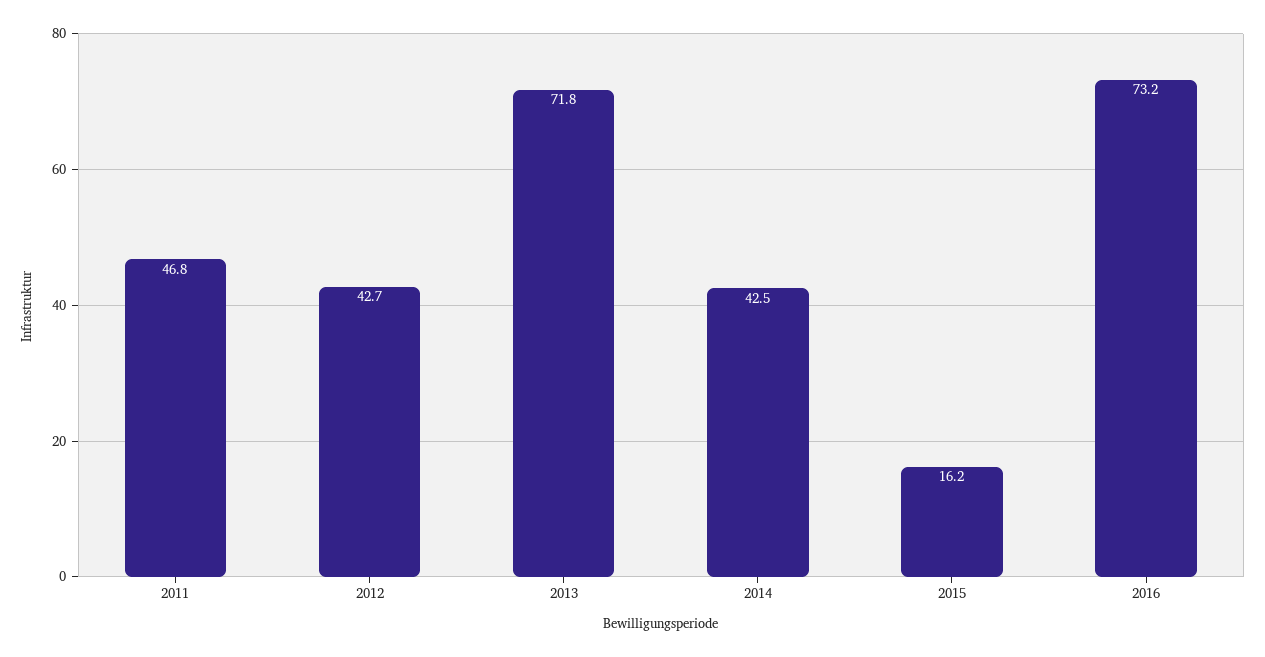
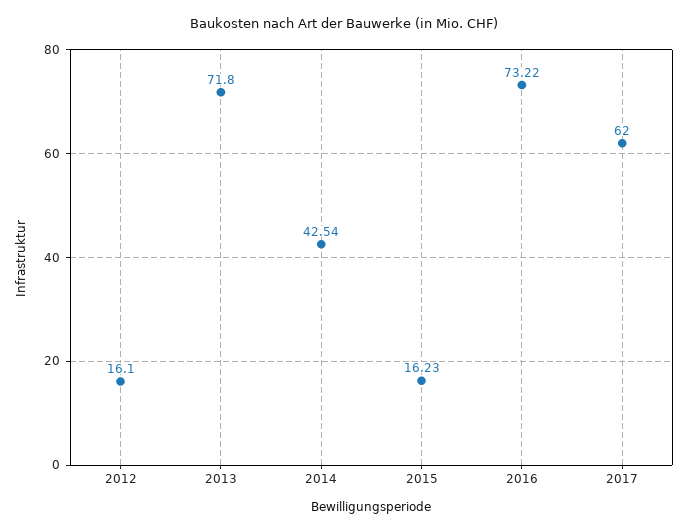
2011: 46.8 -> none
2012: 42.7 -> 16.1
2017: none -> 62

